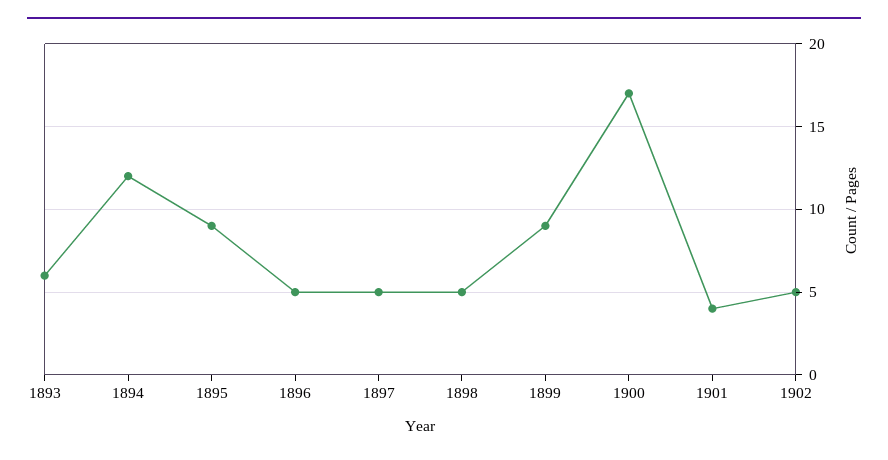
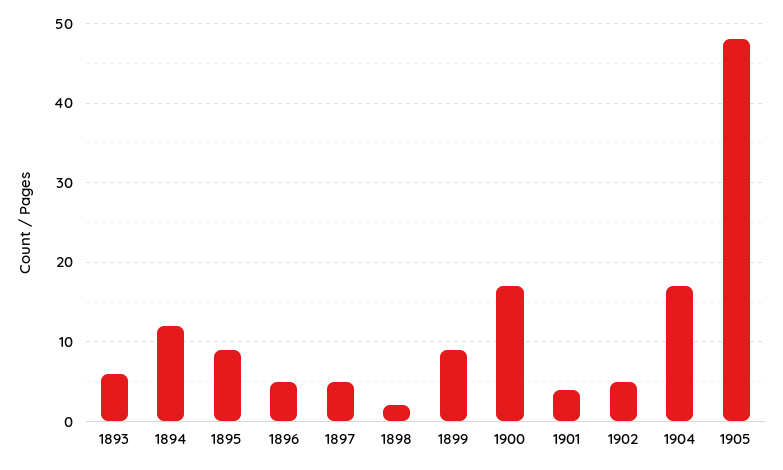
1898: 5 -> 2
1904: none -> 17
1905: none -> 48

